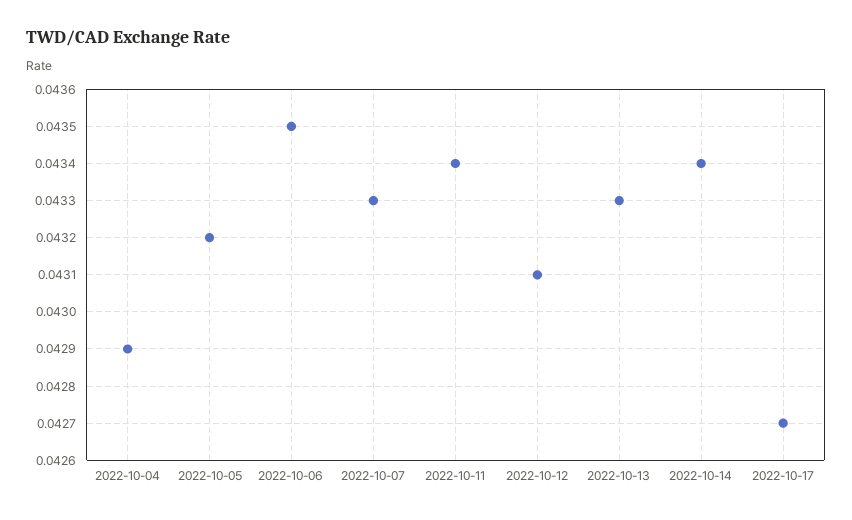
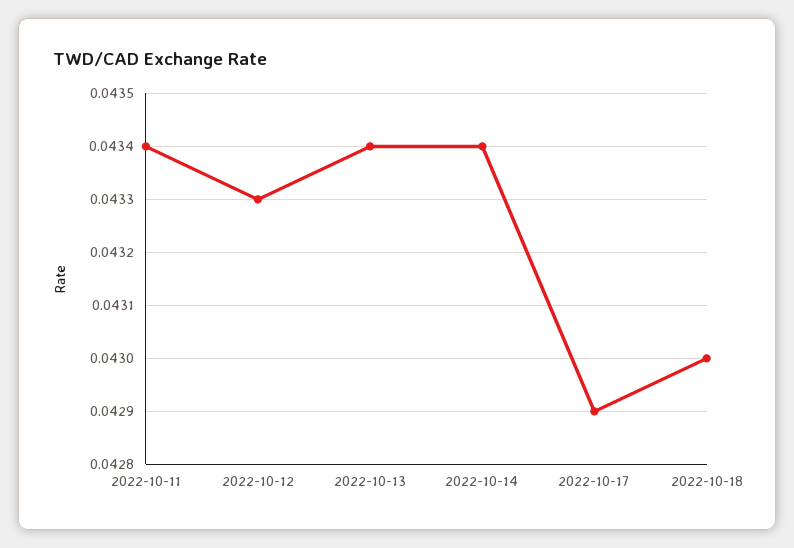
2022-10-04: 0.0429 -> none
2022-10-05: 0.0432 -> none
2022-10-06: 0.0435 -> none
2022-10-07: 0.0433 -> none
2022-10-12: 0.0431 -> 0.0433
2022-10-13: 0.0433 -> 0.0434
2022-10-17: 0.0427 -> 0.0429
2022-10-18: none -> 0.043

